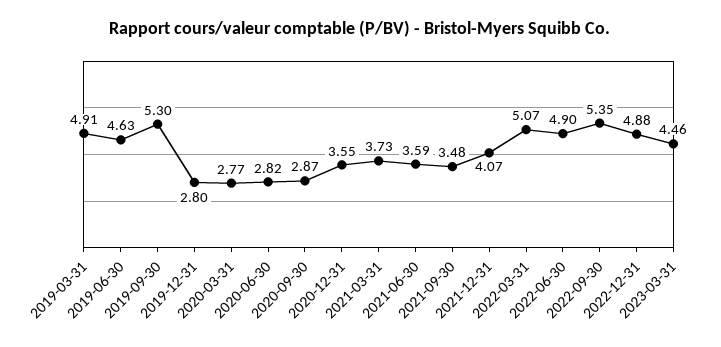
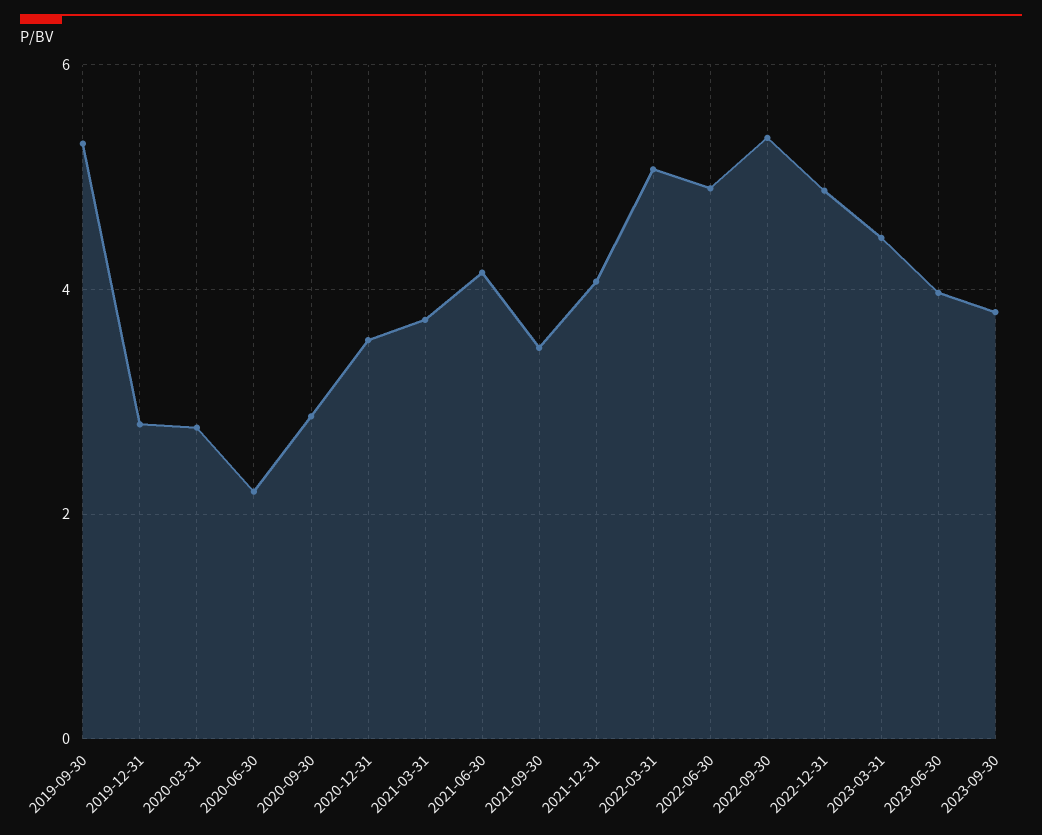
2019-03-31: 4.91 -> none
2019-06-30: 4.63 -> none
2020-06-30: 2.82 -> 2.2
2021-06-30: 3.59 -> 4.2
2023-06-30: none -> 4
2023-09-30: none -> 3.8

